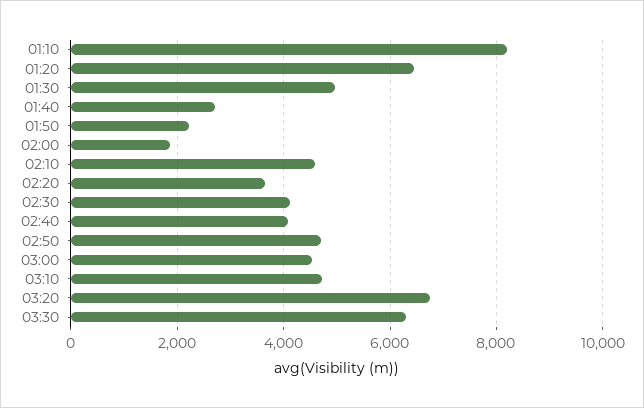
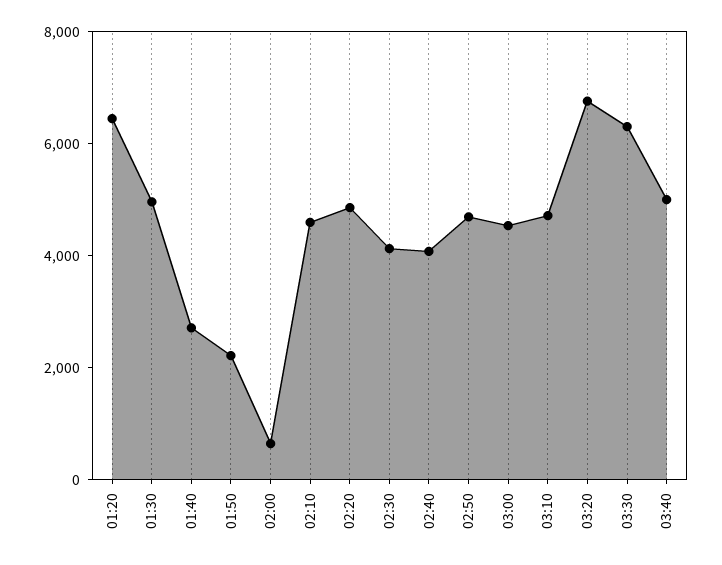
01:10: 8200 -> none
02:00: 1800 -> 500
02:20: 3600 -> 5000
03:40: none -> 5000

